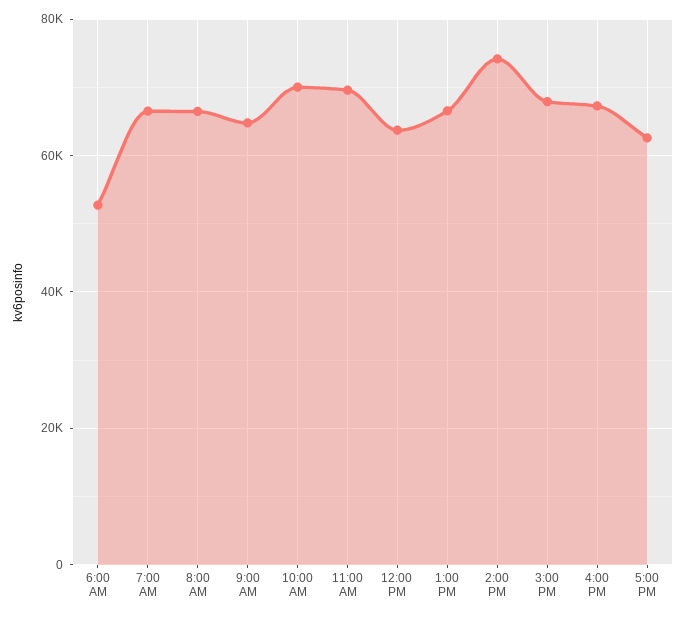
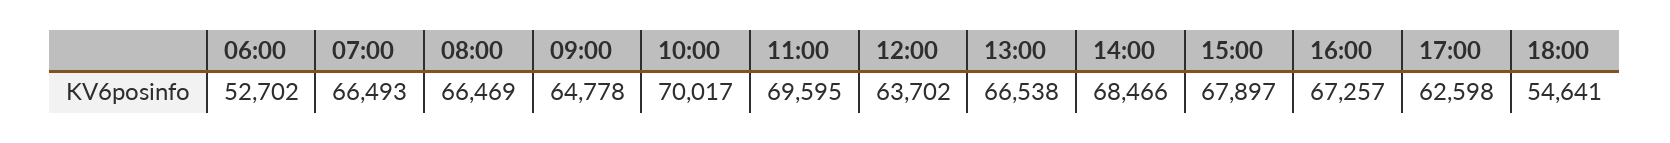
2:00 PM: 74000 -> 68466
18:00: none -> 54641

